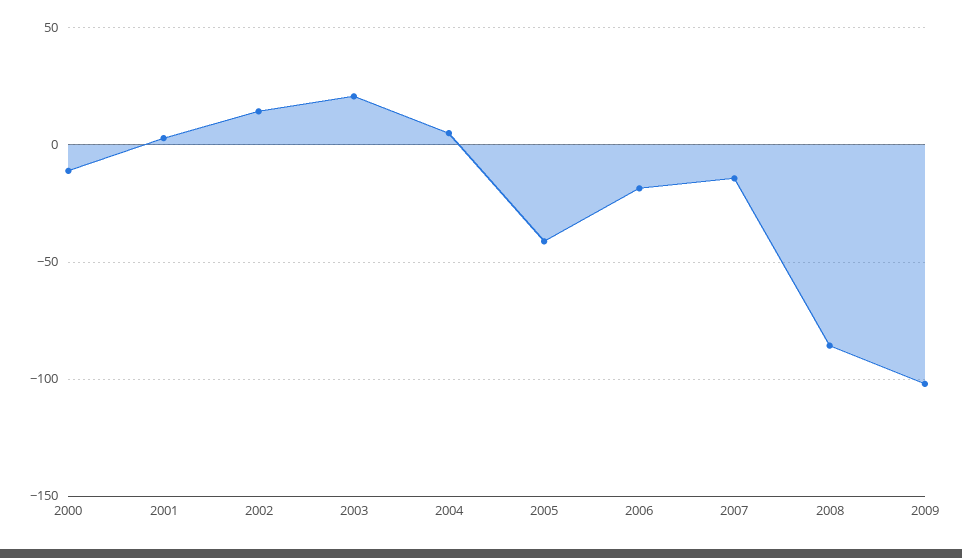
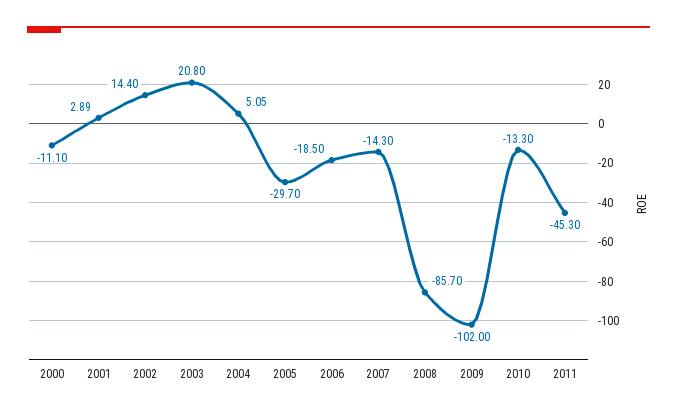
2005: -40 -> -29.7
2010: none -> -13.3
2011: none -> -45.3

